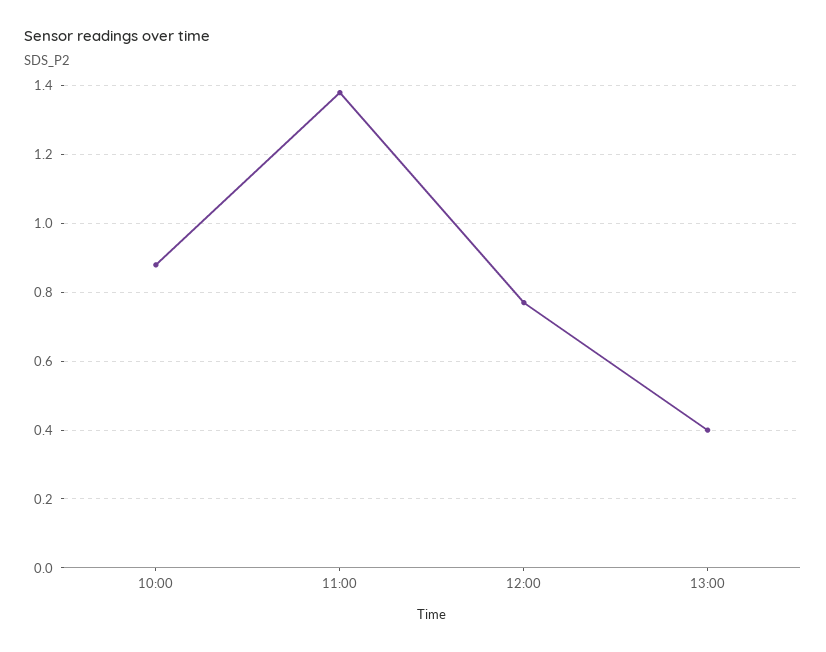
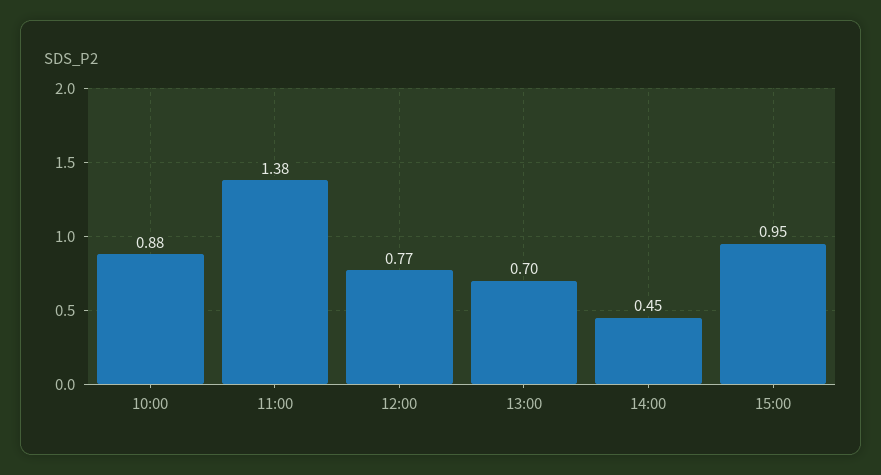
13:00: 0.4 -> 0.7
14:00: none -> 0.45
15:00: none -> 0.95

